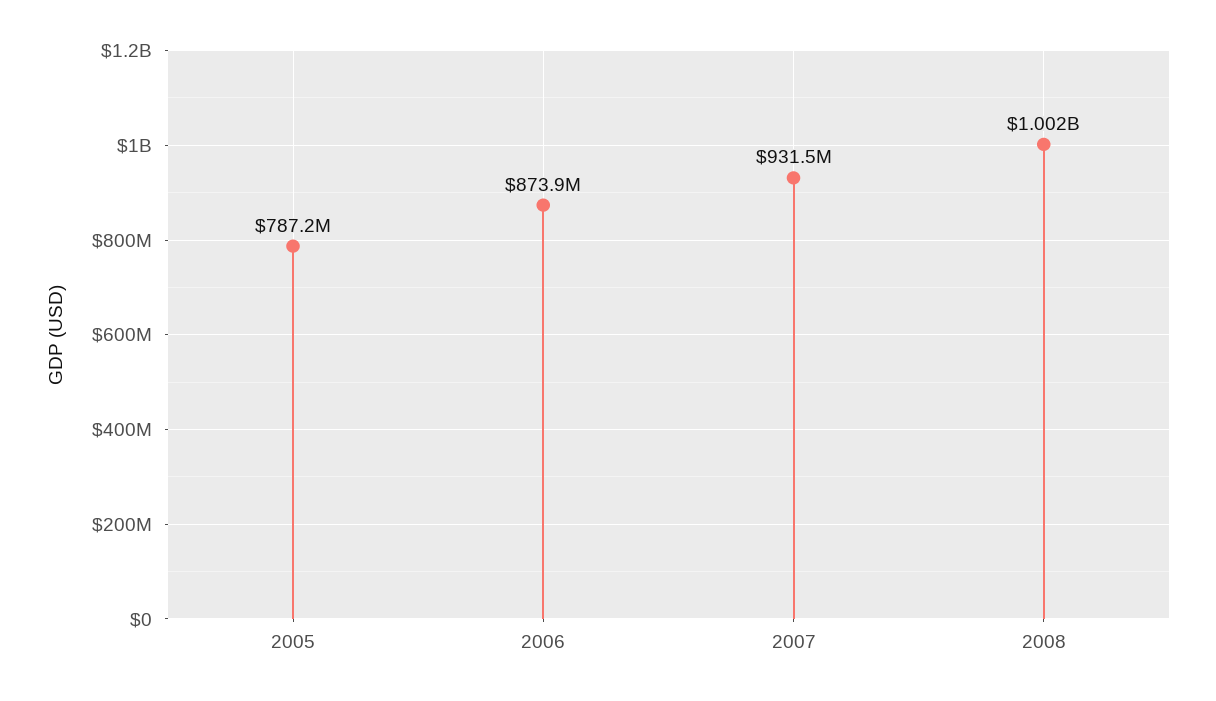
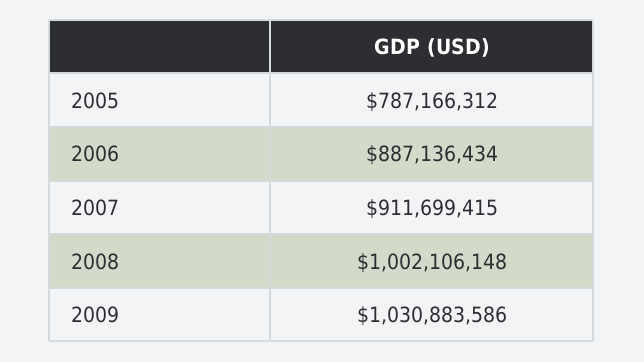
2006: 873900000 -> 887136434
2007: 931500000 -> 911699415
2009: none -> 1030883586

